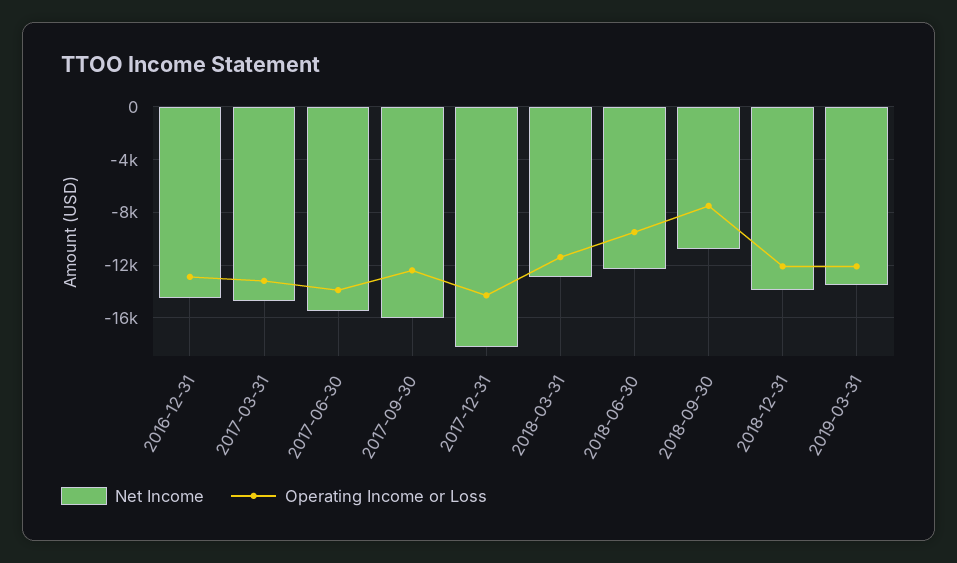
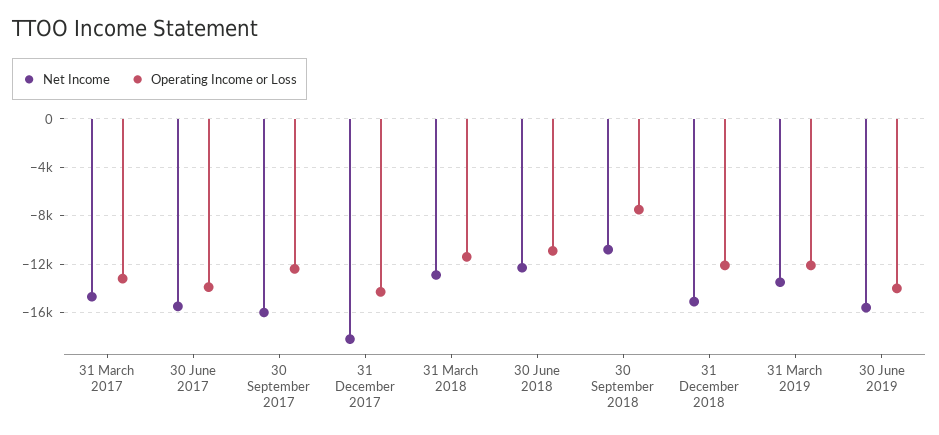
Net Income, 2016-12-31: -14500 -> none
Operating Income or Loss, 2016-12-31: -13000 -> none
Operating Income or Loss, 2018-06-30: -9500 -> -11000
Net Income, 2018-12-31: -14000 -> -15000
Net Income, 30 June 2019: none -> -15500
Operating Income or Loss, 30 June 2019: none -> -14000

